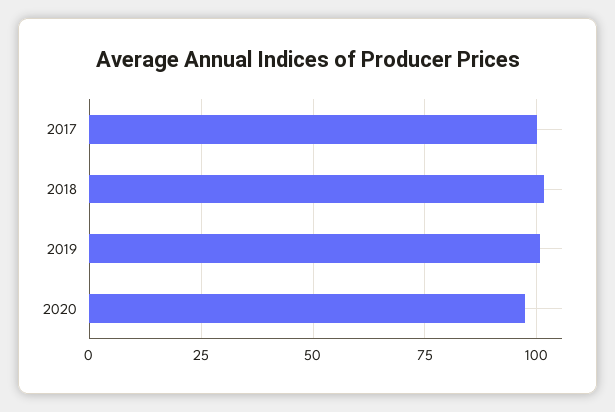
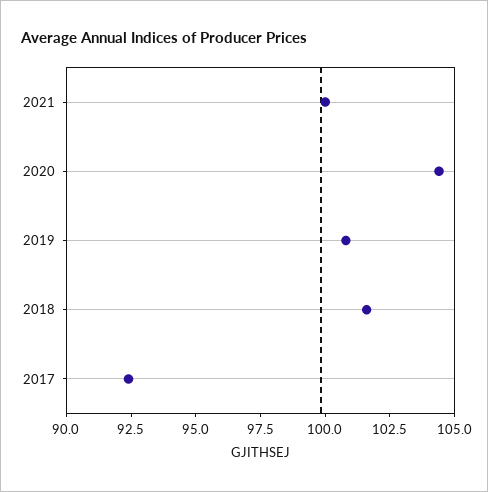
2017: 100 -> 92.5
2020: 97.5 -> 104.5
2021: none -> 100

